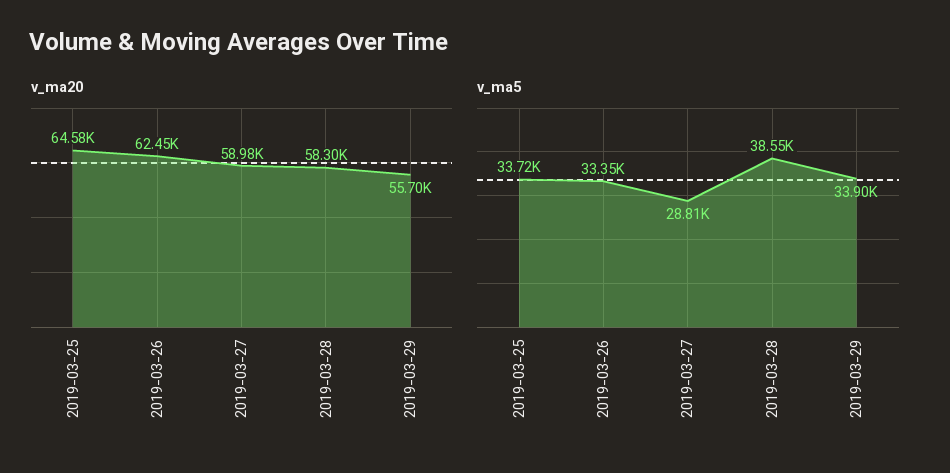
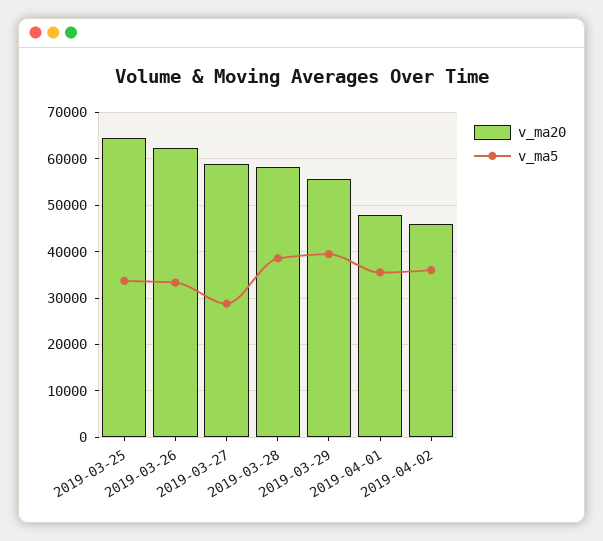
v_ma5, 2019-03-29: 33900 -> 40000
v_ma20, 2019-04-01: none -> 48000
v_ma5, 2019-04-01: none -> 36000
v_ma20, 2019-04-02: none -> 46000
v_ma5, 2019-04-02: none -> 36000

